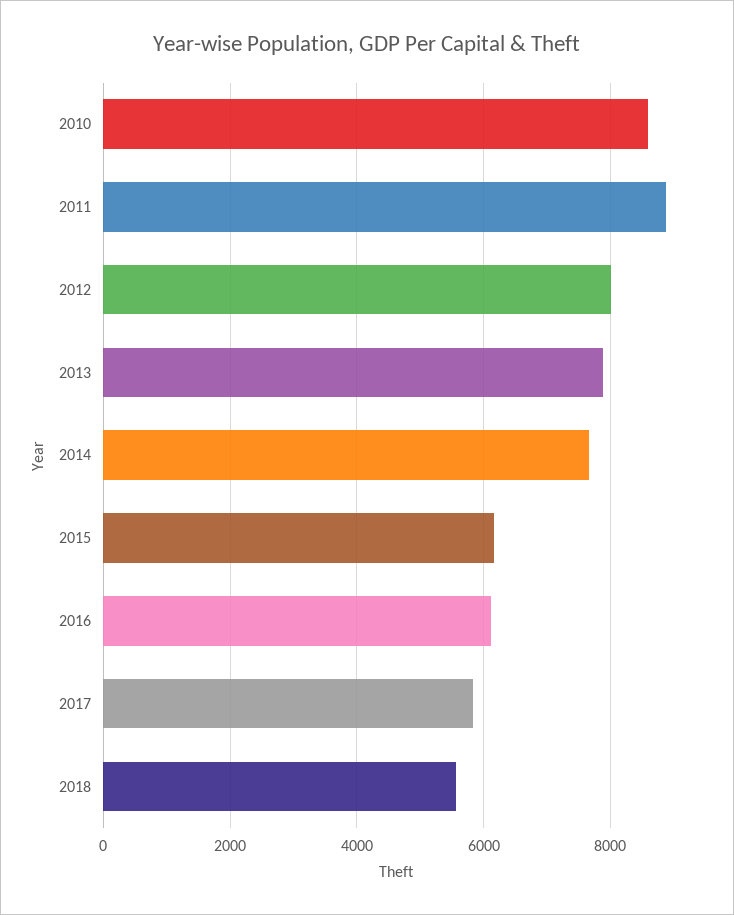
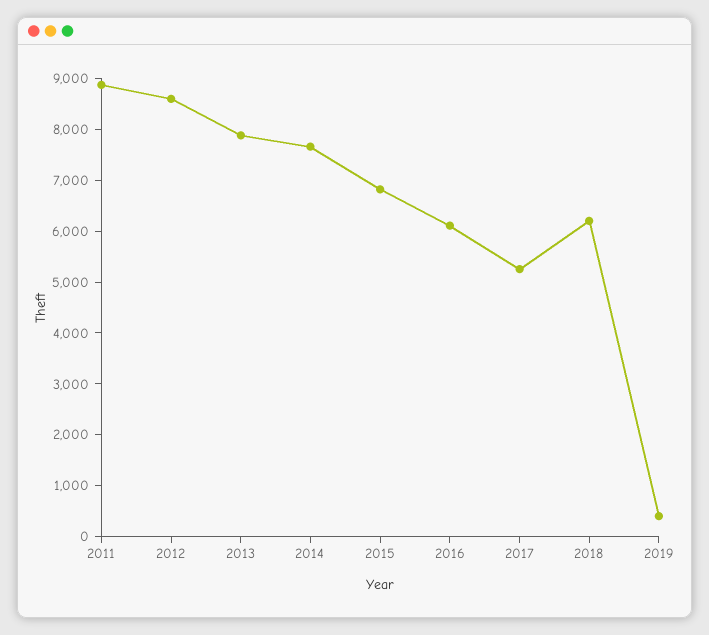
2010: 8600 -> none
2012: 8000 -> 8600
2015: 6200 -> 6800
2017: 5800 -> 5200
2018: 5600 -> 6200
2019: none -> 400

